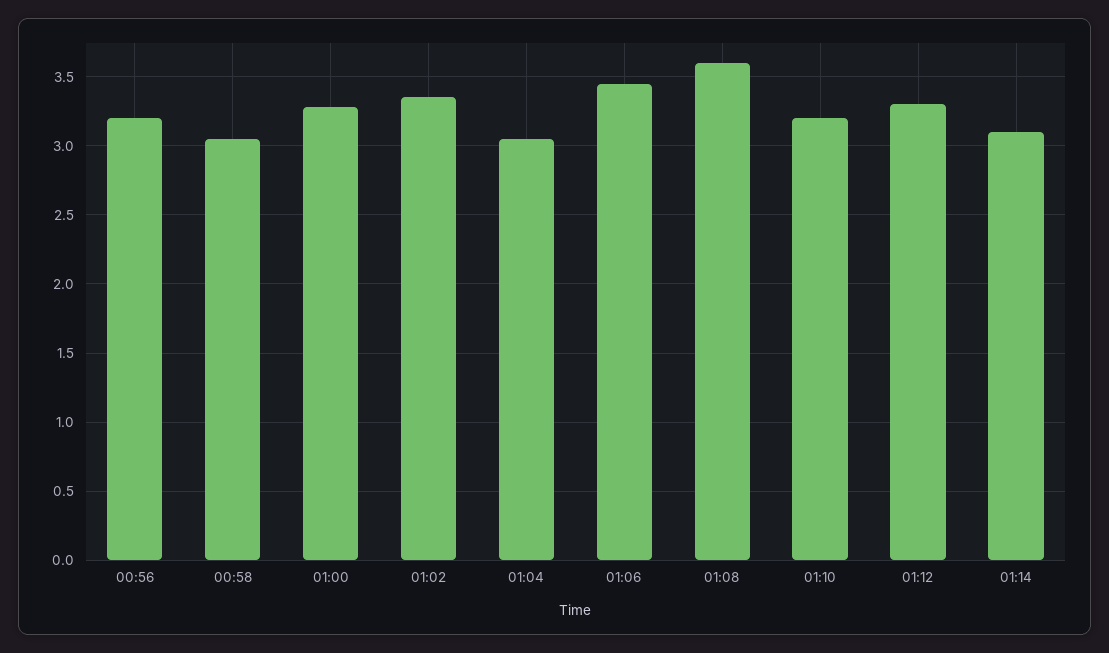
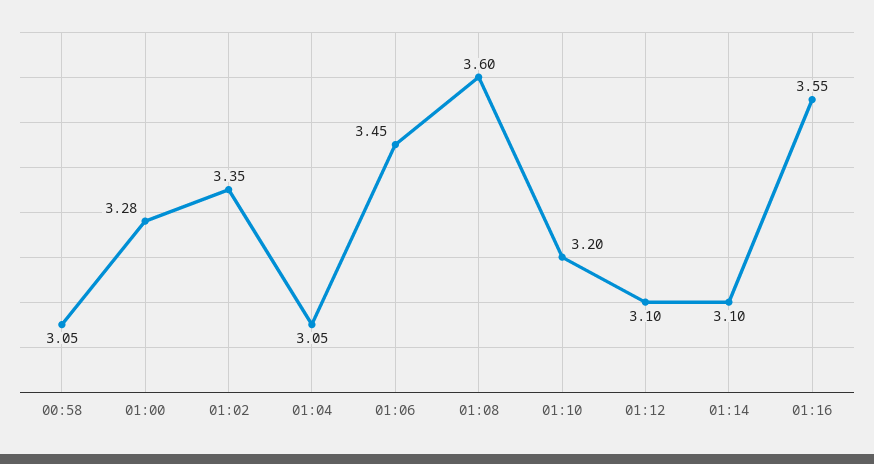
00:56: 3.2 -> none
01:12: 3.3 -> 3.1
01:16: none -> 3.55

